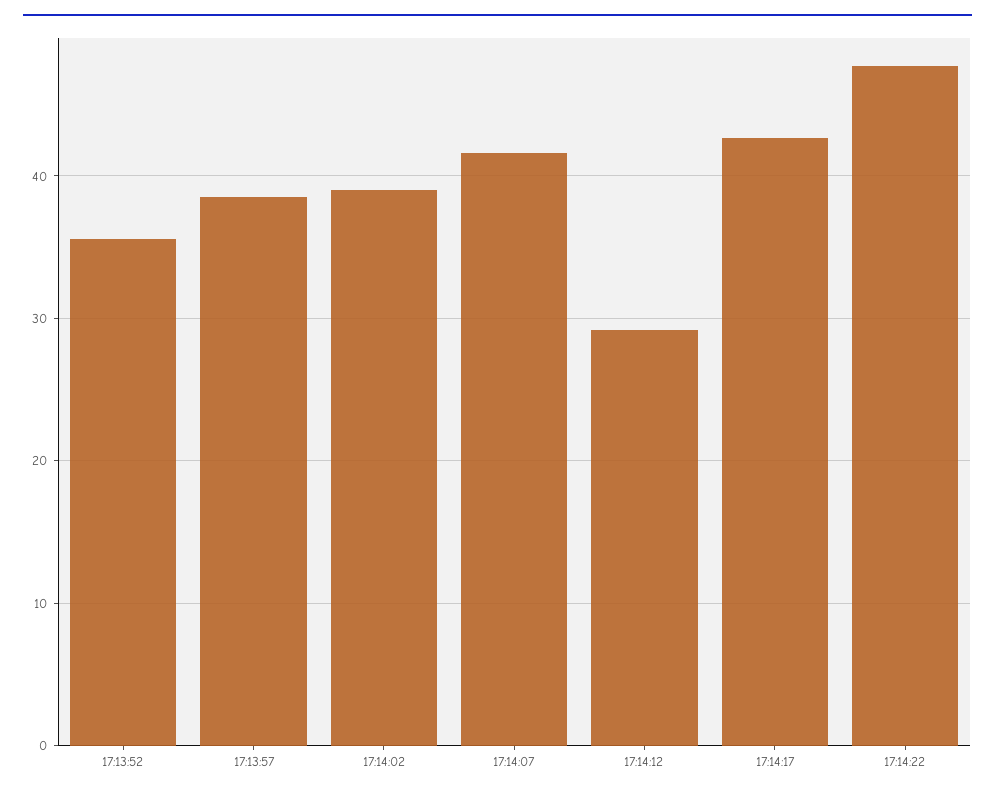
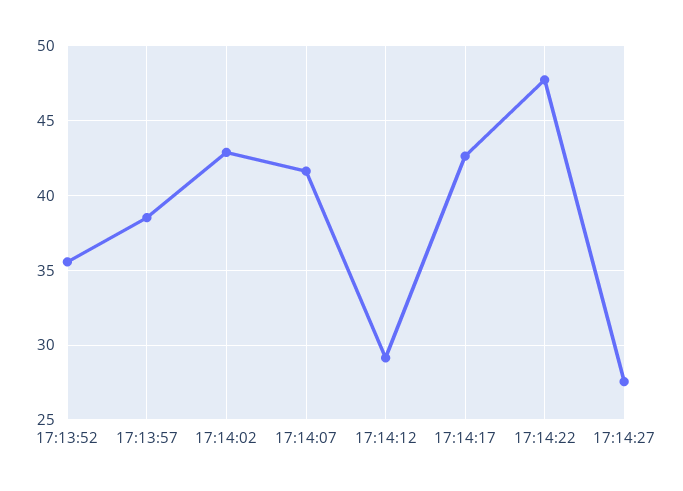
17:14:02: 39 -> 43
17:14:27: none -> 27.5

